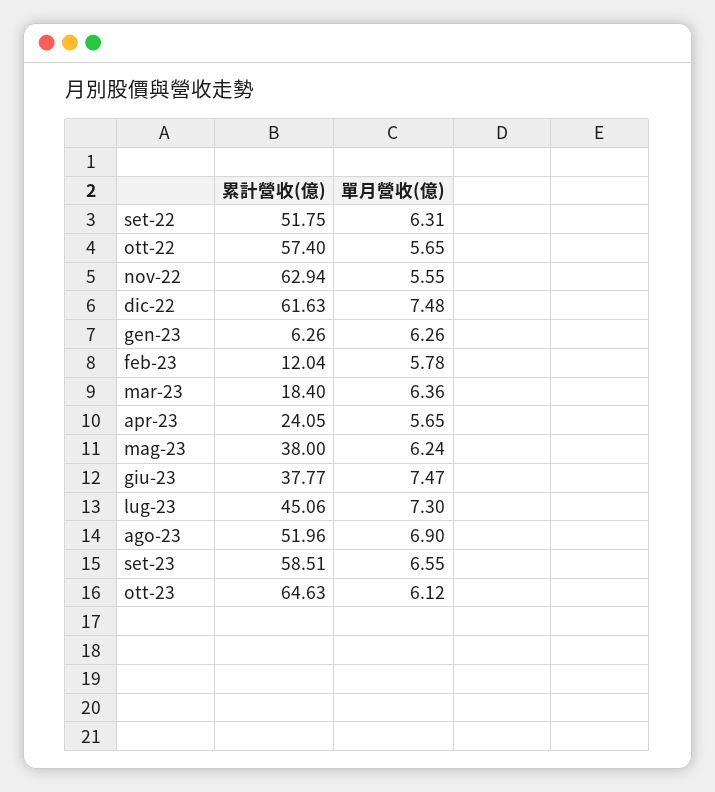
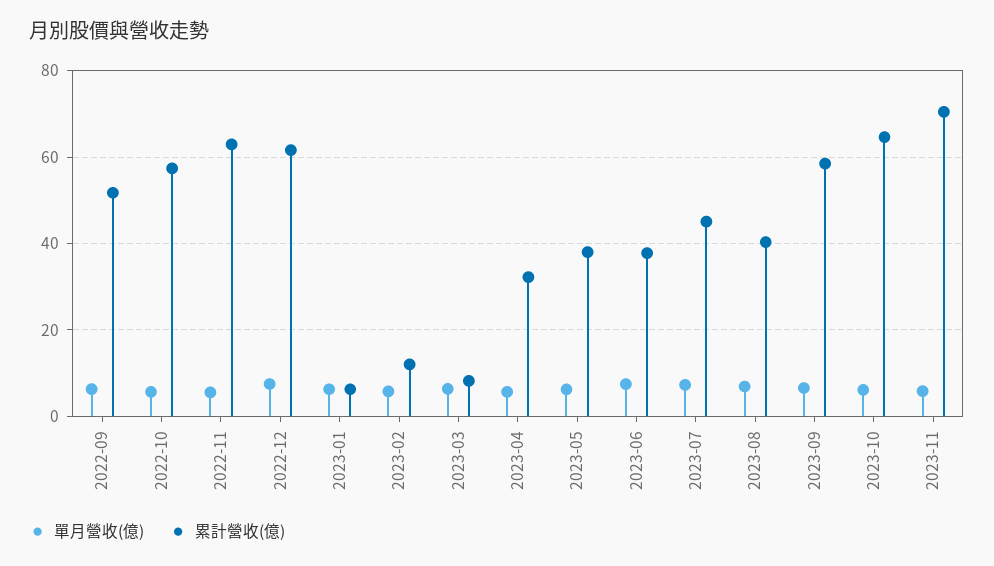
累計營收(億), mar-23: 18.4 -> 8
累計營收(億), apr-23: 24.05 -> 32
累計營收(億), ago-23: 51.96 -> 40
單月營收(億), 2023-11: none -> 6
累計營收(億), 2023-11: none -> 70

